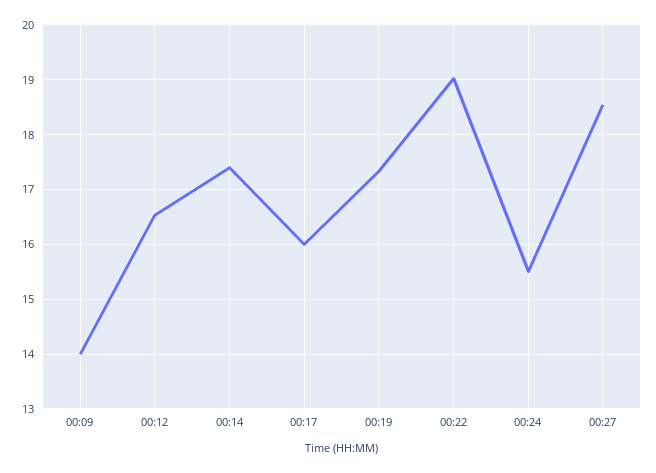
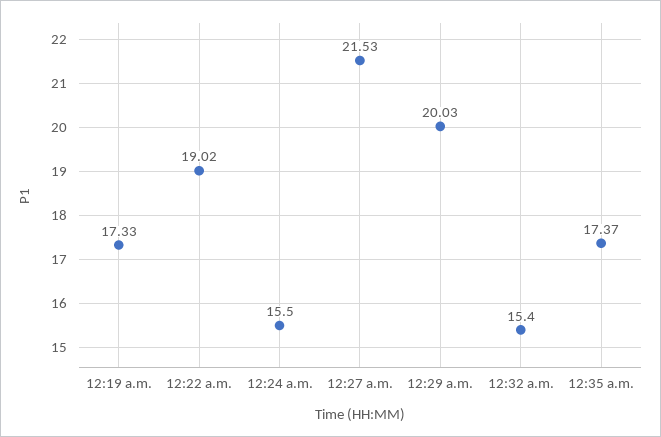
00:09: 14 -> none
00:12: 16.6 -> none
00:14: 17.4 -> none
00:17: 16 -> none
00:27: 18.6 -> 21.53
12:29 a.m.: none -> 20.03
12:32 a.m.: none -> 15.4
12:35 a.m.: none -> 17.37

